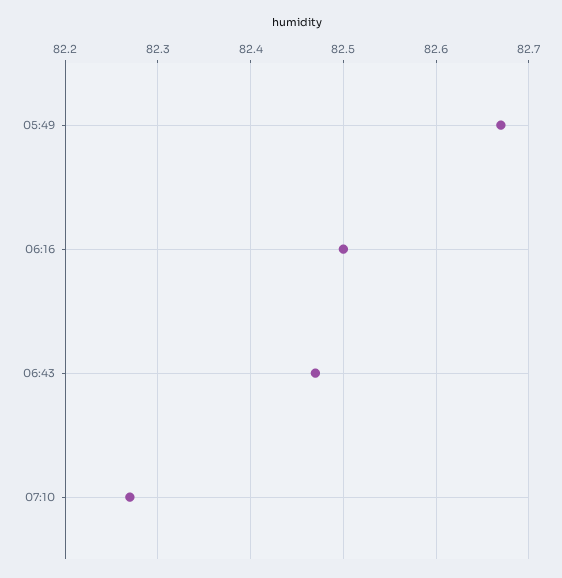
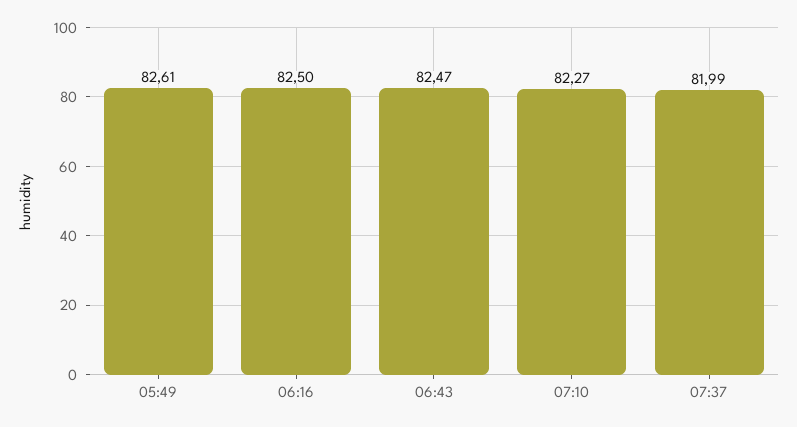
05:49: 82.67 -> 82.61
07:37: none -> 81.99

